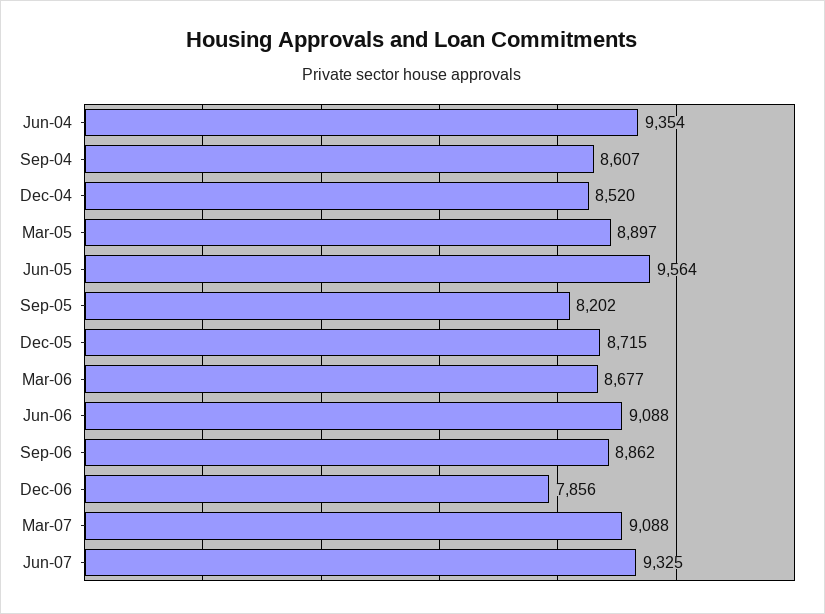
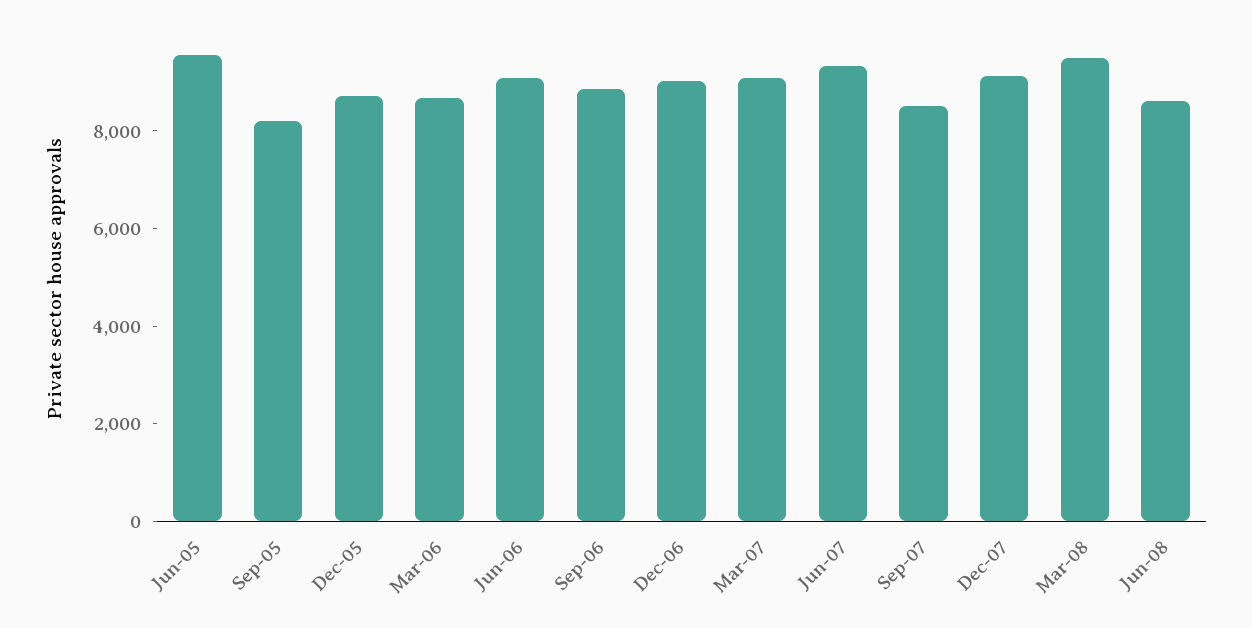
Jun-04: 9354 -> none
Sep-04: 8607 -> none
Dec-04: 8520 -> none
Mar-05: 8897 -> none
Dec-06: 7856 -> 9000
Sep-07: none -> 8500
Dec-07: none -> 9000
Mar-08: none -> 9500
Jun-08: none -> 8500

